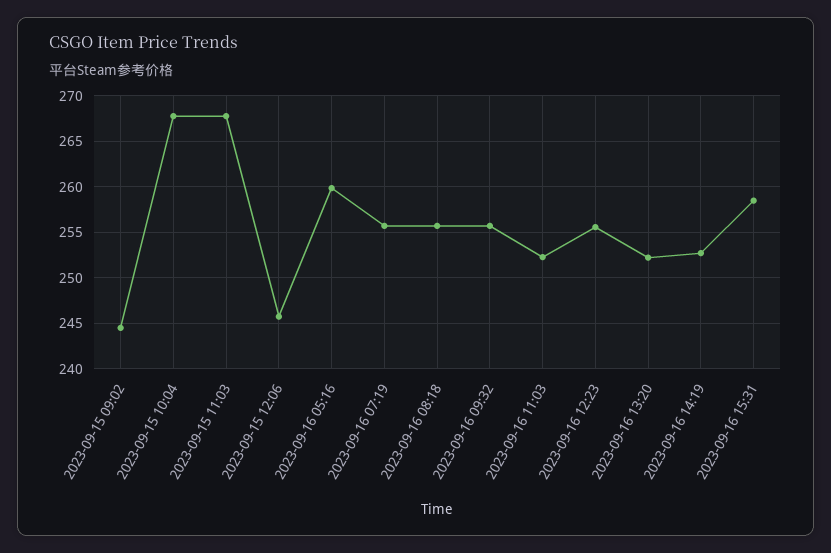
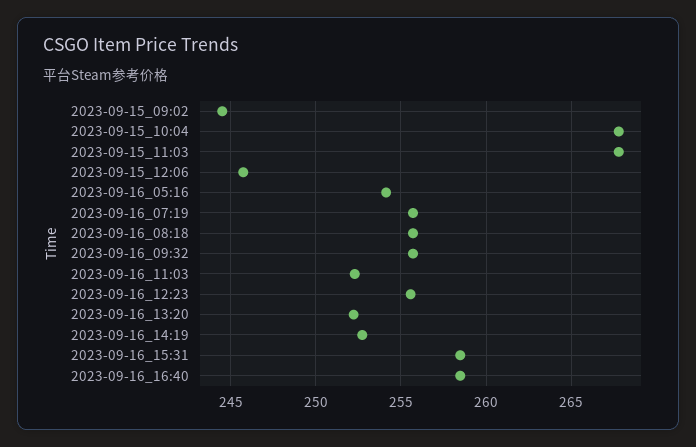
2023-09-16 05:16: 260 -> 254
2023-09-16_16:40: none -> 258.5

